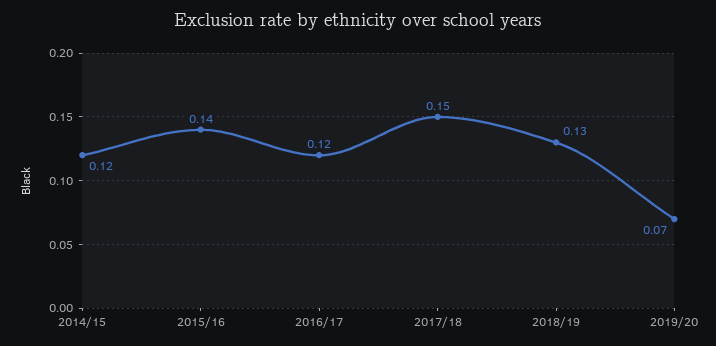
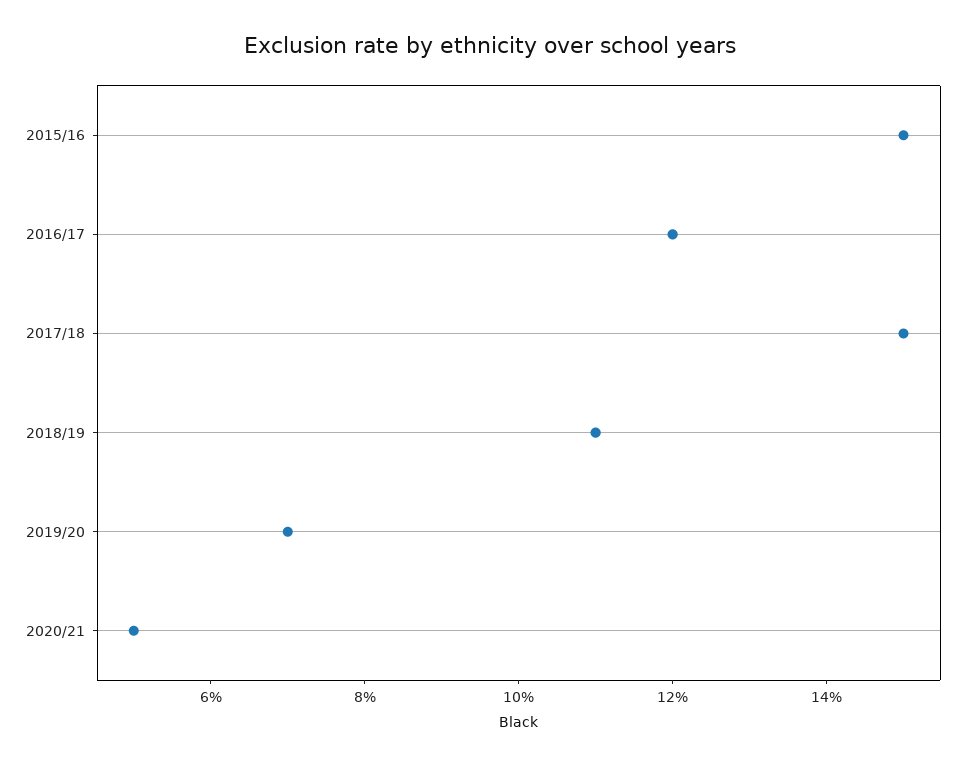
2014/15: 0.12 -> none
2015/16: 0.14 -> 0.15
2018/19: 0.13 -> 0.11
2020/21: none -> 0.05

